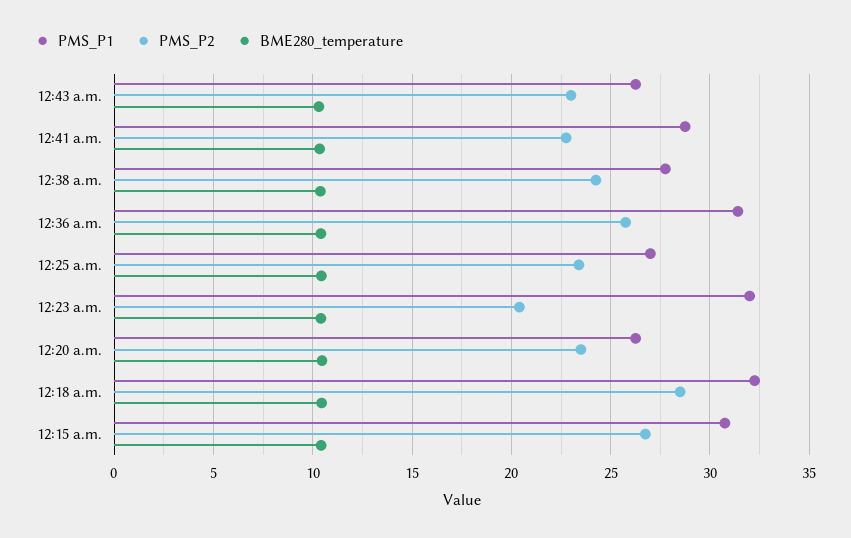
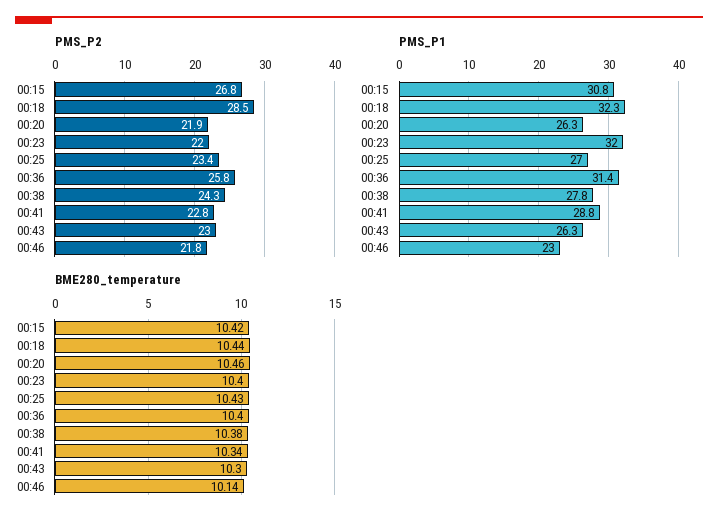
PMS_P2, 12:23 a.m.: 20.5 -> 22
PMS_P2, 12:20 a.m.: 23.5 -> 21.9
PMS_P2, 00:46: none -> 21.8
PMS_P1, 00:46: none -> 23
BME280_temperature, 00:46: none -> 10.14

